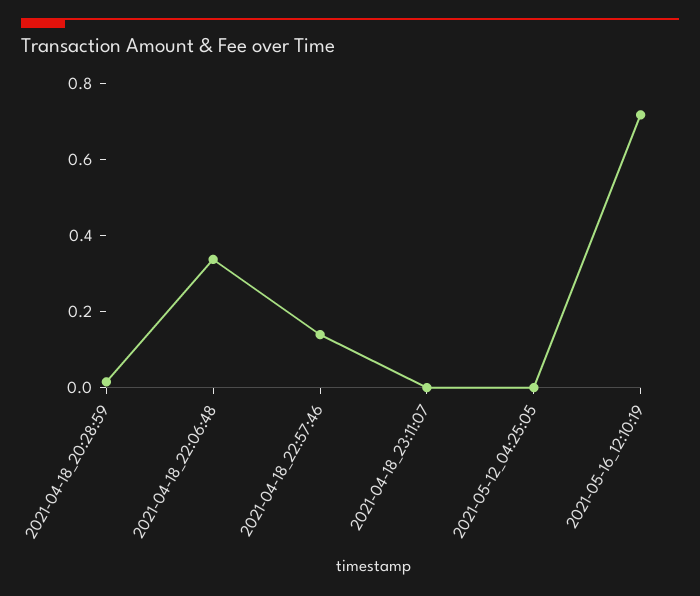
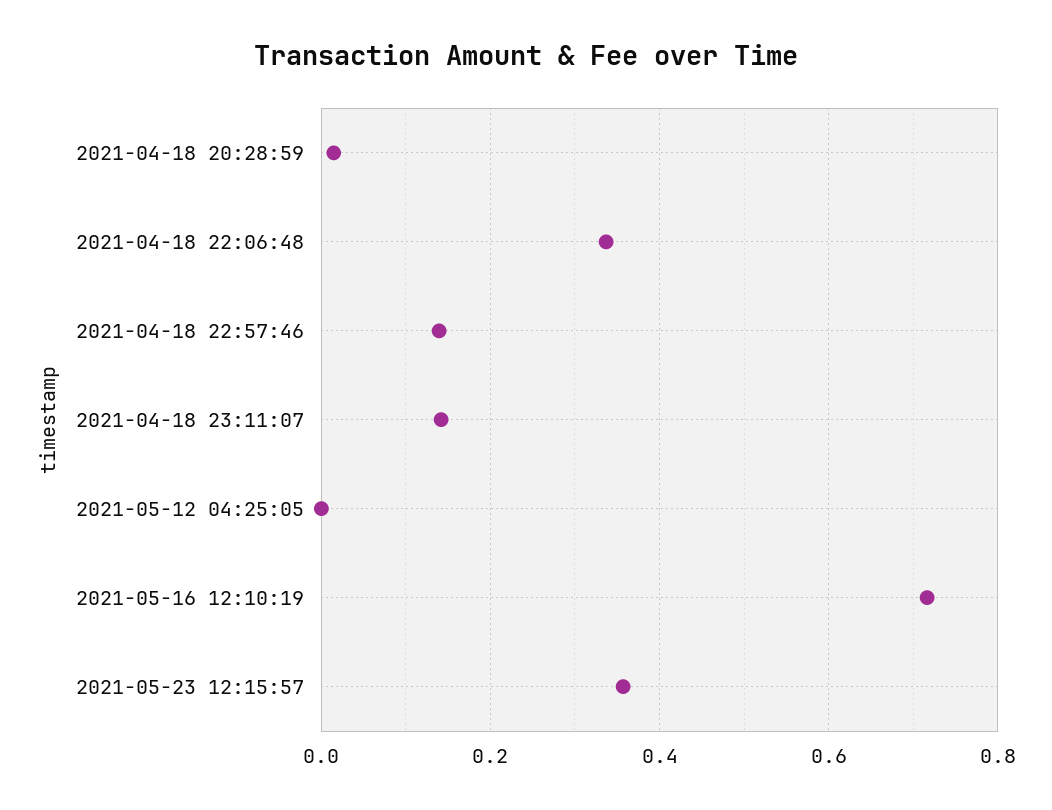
2021-04-18_23:11:07: 0 -> 0.14
2021-05-23 12:15:57: none -> 0.36

